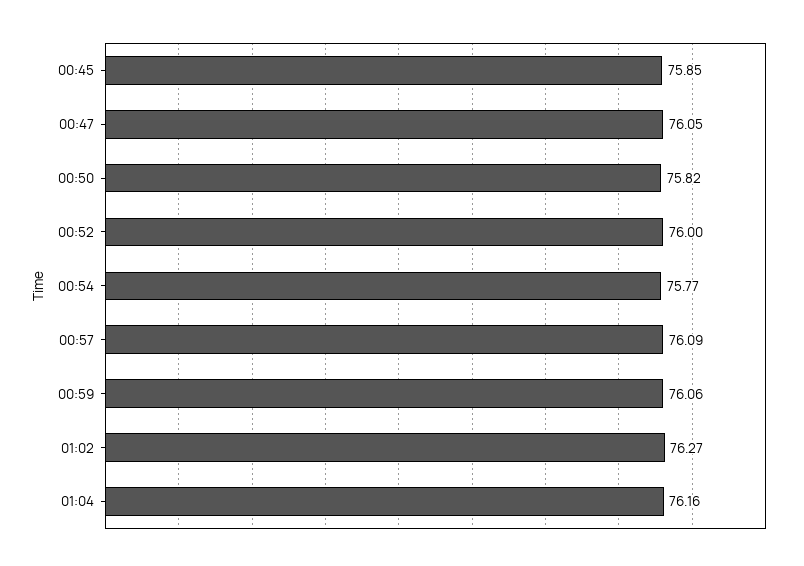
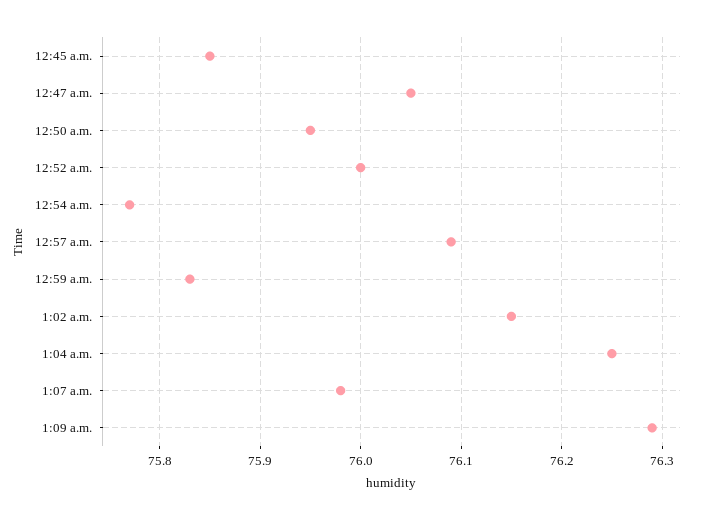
00:50: 75.82 -> 75.95
00:59: 76.06 -> 75.83
01:02: 76.27 -> 76.15
01:04: 76.16 -> 76.25
1:07 a.m.: none -> 75.98
1:09 a.m.: none -> 76.29

